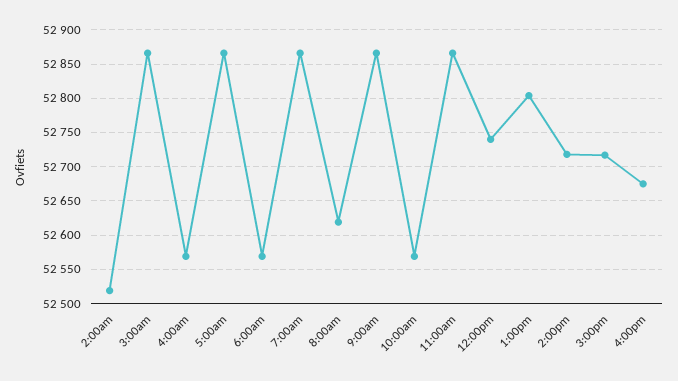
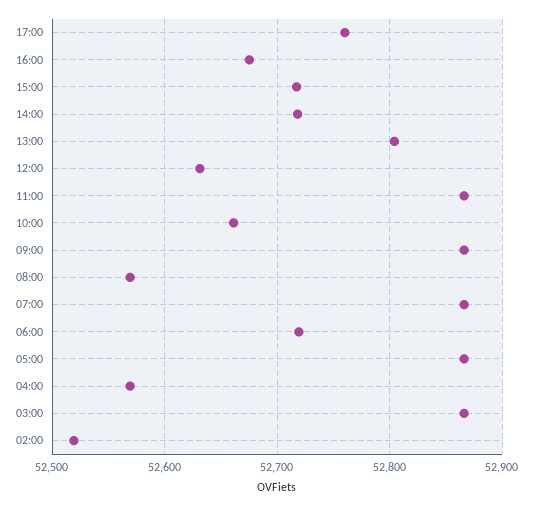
6:00am: 52570 -> 52720
8:00am: 52620 -> 52570
10:00am: 52570 -> 52660
12:00pm: 52740 -> 52630
17:00: none -> 52760

